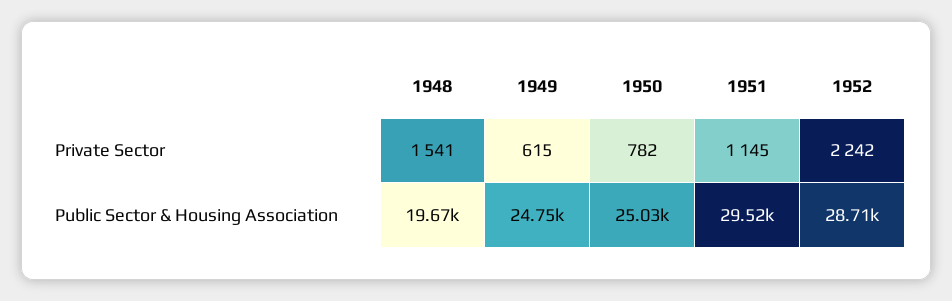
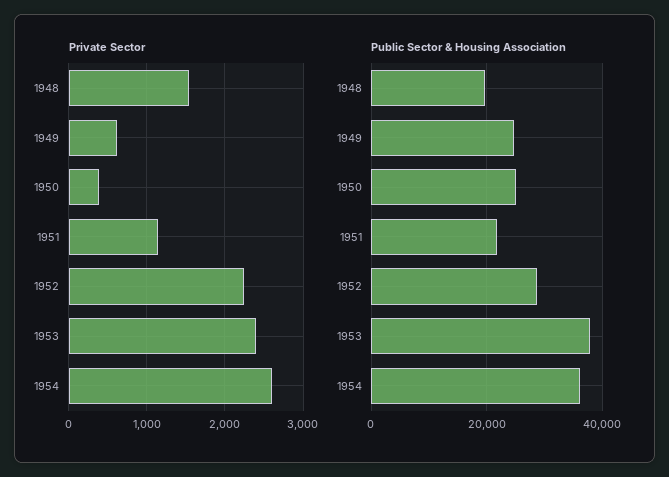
Private Sector, 1950: 782 -> 400
Public Sector & Housing Association, 1951: 29520 -> 22000
Private Sector, 1953: none -> 2400
Private Sector, 1954: none -> 2600
Public Sector & Housing Association, 1953: none -> 38000
Public Sector & Housing Association, 1954: none -> 36000

